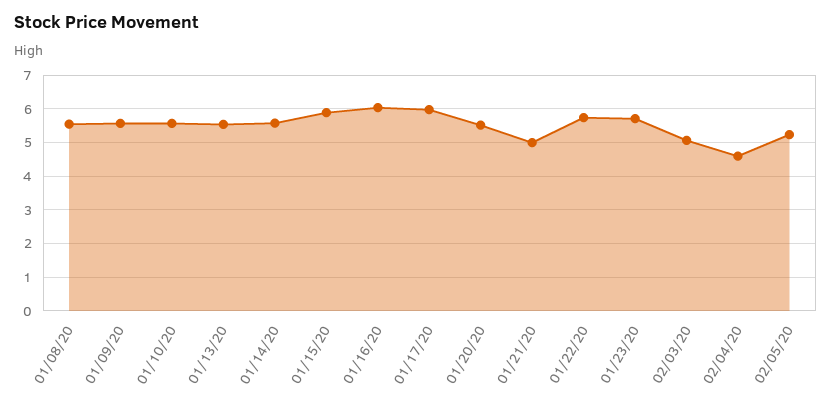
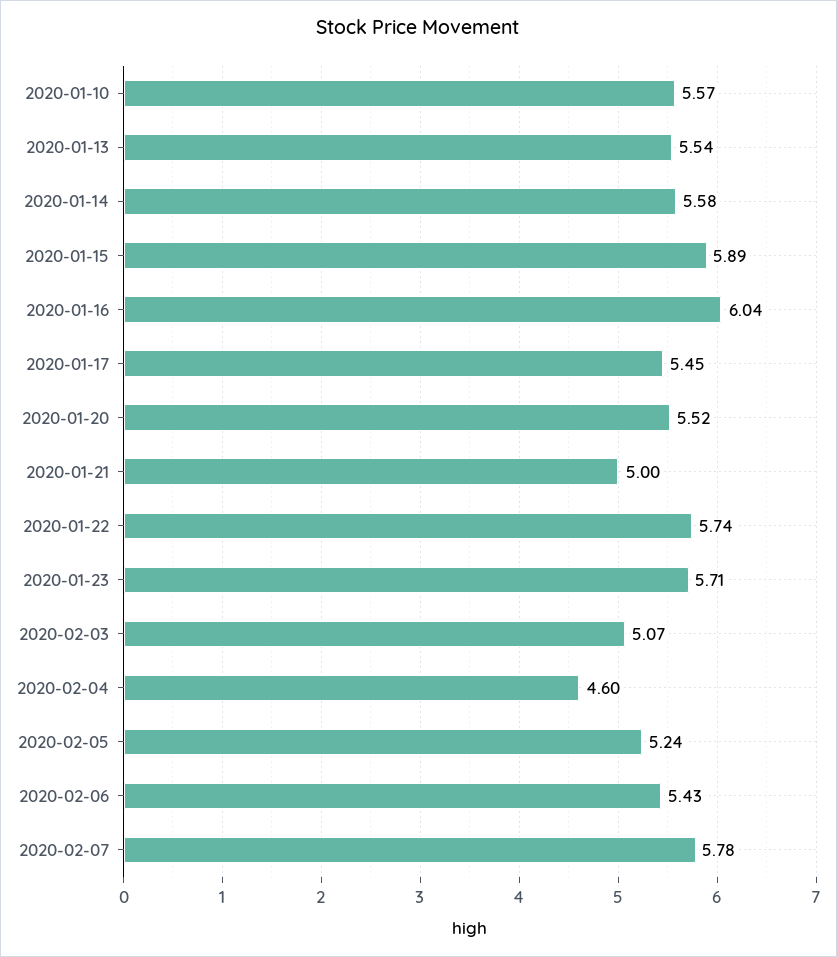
01/08/20: 5.6 -> none
01/09/20: 5.6 -> none
01/17/20: 6 -> 5.45
2020-02-06: none -> 5.43
2020-02-07: none -> 5.78

